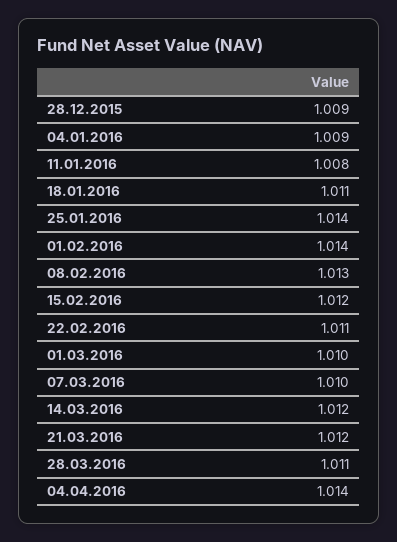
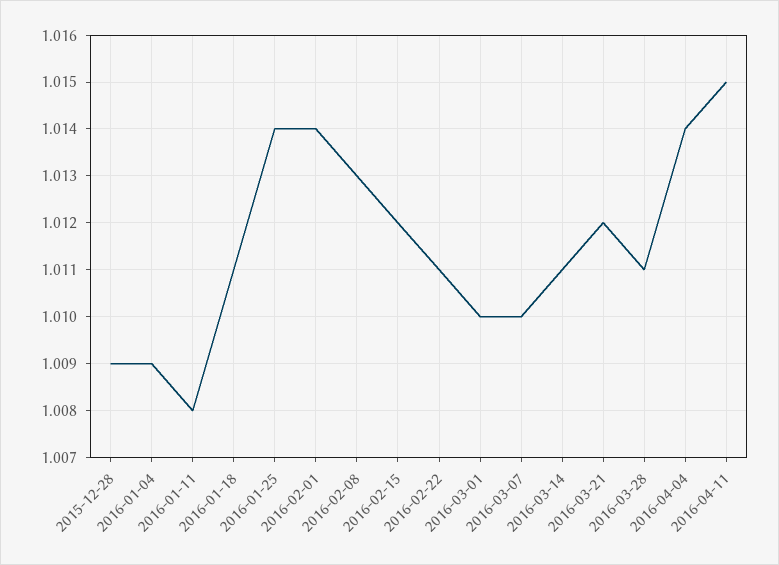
14.03.2016: 1.012 -> 1.011
2016-04-11: none -> 1.015

